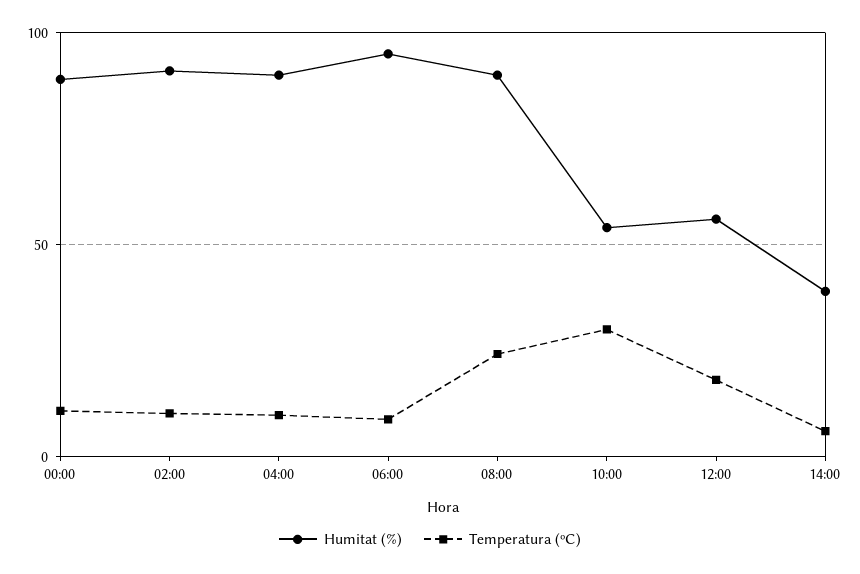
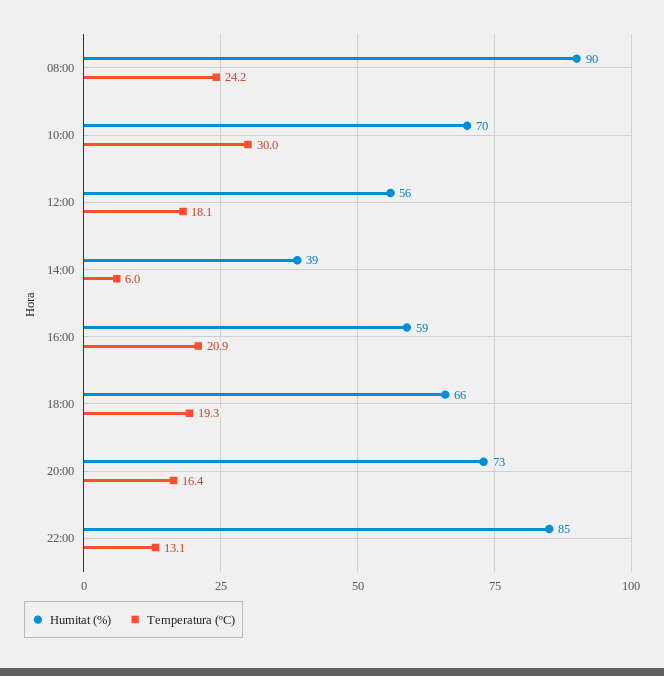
Humitat (%), 00:00: 90 -> none
Temperatura (ºC), 00:00: 10 -> none
Humitat (%), 02:00: 90 -> none
Temperatura (ºC), 02:00: 10 -> none
Humitat (%), 04:00: 90 -> none
Temperatura (ºC), 04:00: 10 -> none
Humitat (%), 06:00: 95 -> none
Temperatura (ºC), 06:00: 10 -> none
Humitat (%), 10:00: 55 -> 70
Humitat (%), 16:00: none -> 59
Temperatura (ºC), 16:00: none -> 20.9
Humitat (%), 18:00: none -> 66
Temperatura (ºC), 18:00: none -> 19.3
Humitat (%), 20:00: none -> 73
Temperatura (ºC), 20:00: none -> 16.4
Humitat (%), 22:00: none -> 85
Temperatura (ºC), 22:00: none -> 13.1

